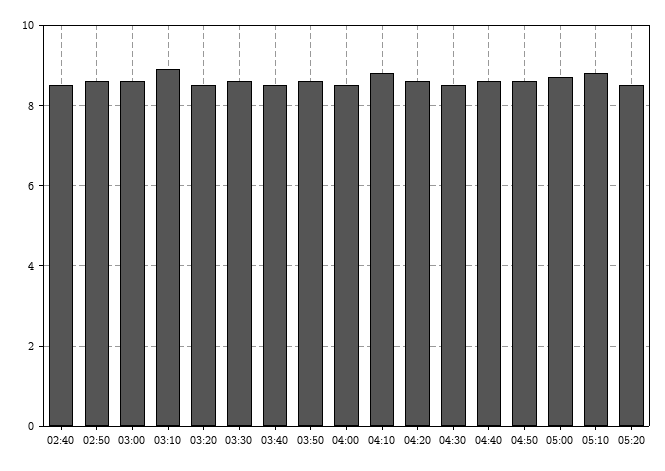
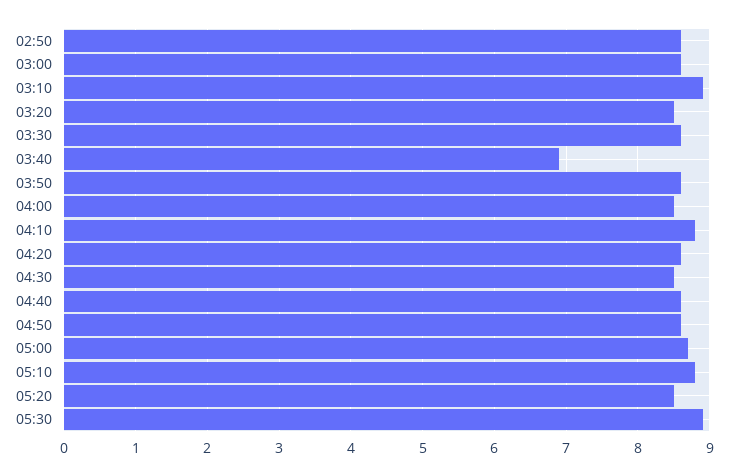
02:40: 8.5 -> none
03:40: 8.5 -> 6.9
05:30: none -> 8.9

